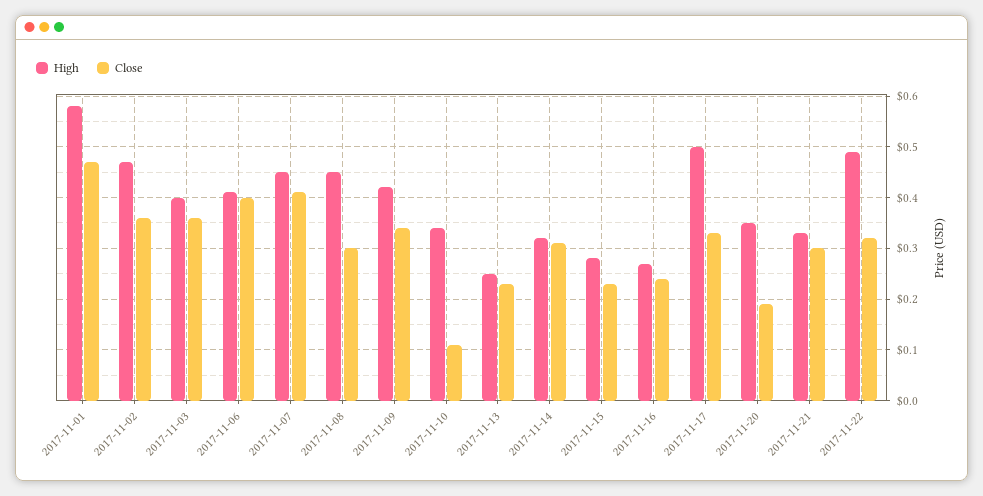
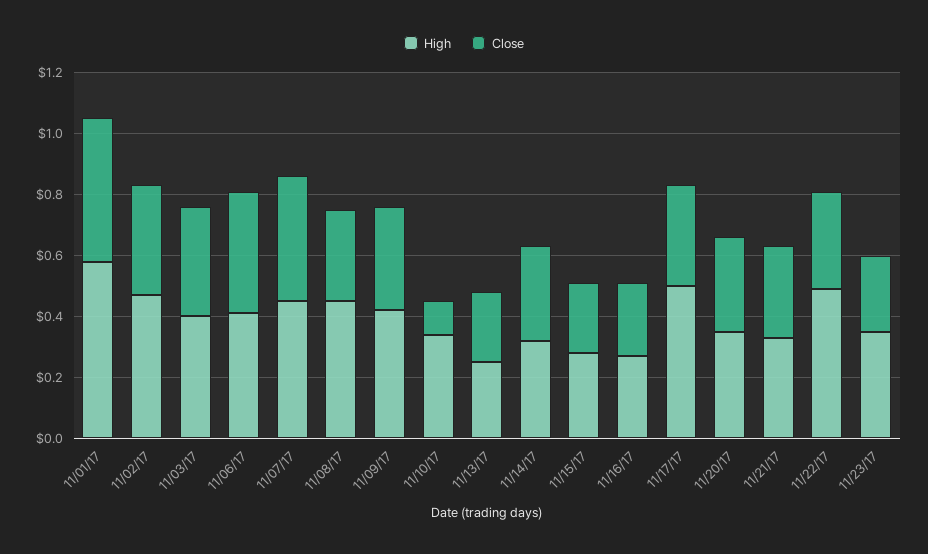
Close, 2017-11-20: 0.2 -> 0.3
High, 11/23/17: none -> 0.35
Close, 11/23/17: none -> 0.25

